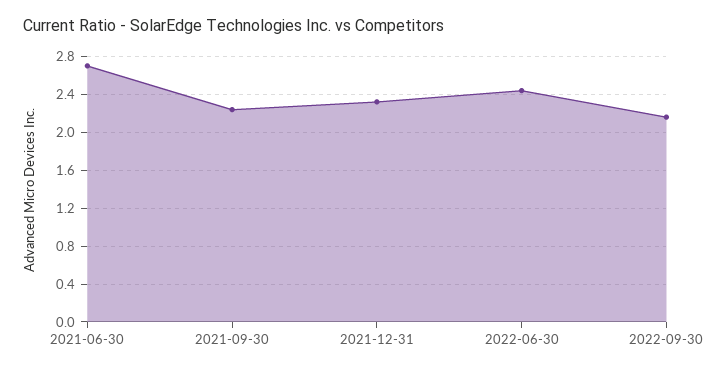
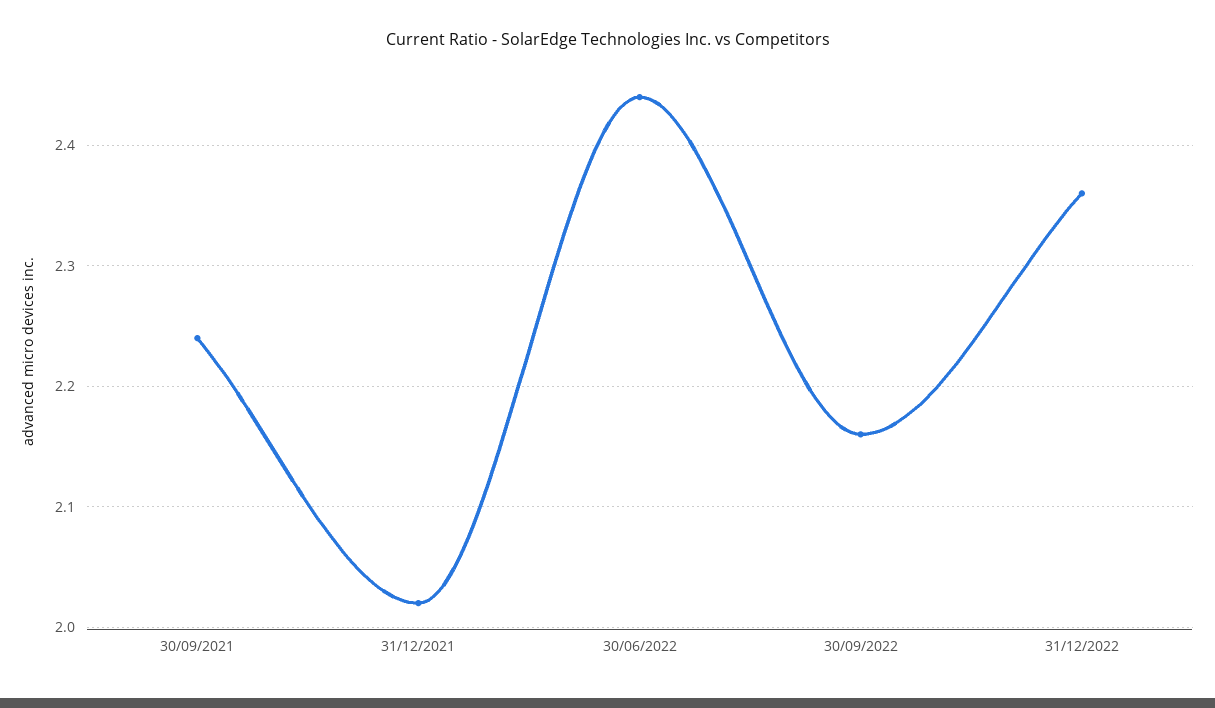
2021-06-30: 2.7 -> none
2021-12-31: 2.3 -> 2.02
31/12/2022: none -> 2.36

